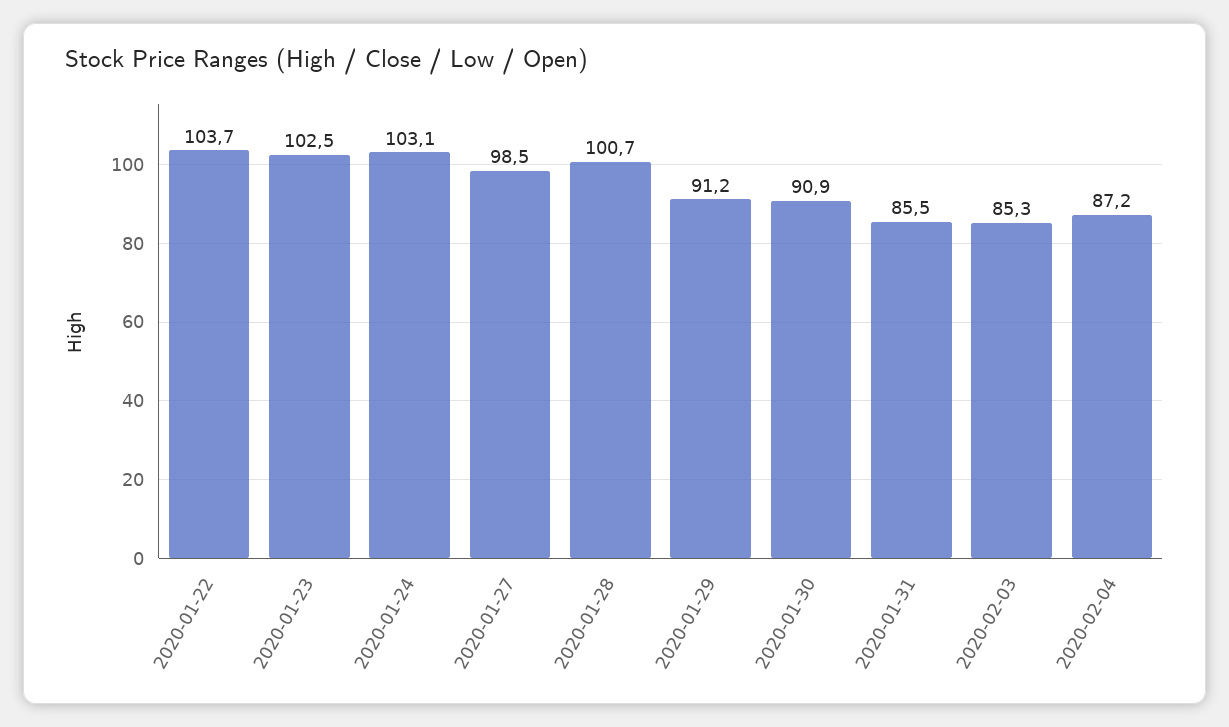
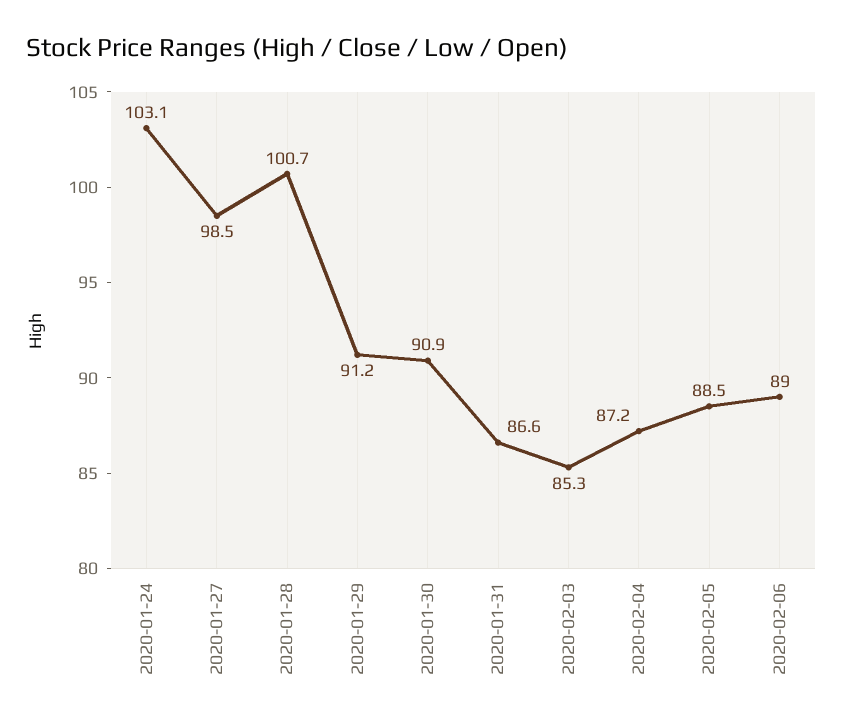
2020-01-22: 103.7 -> none
2020-01-23: 102.5 -> none
2020-01-31: 85.5 -> 86.6
2020-02-05: none -> 88.5
2020-02-06: none -> 89

